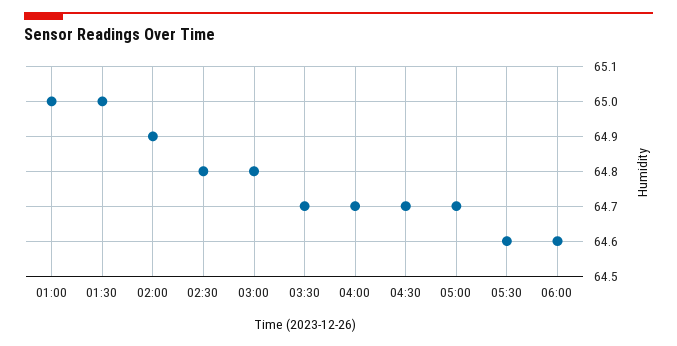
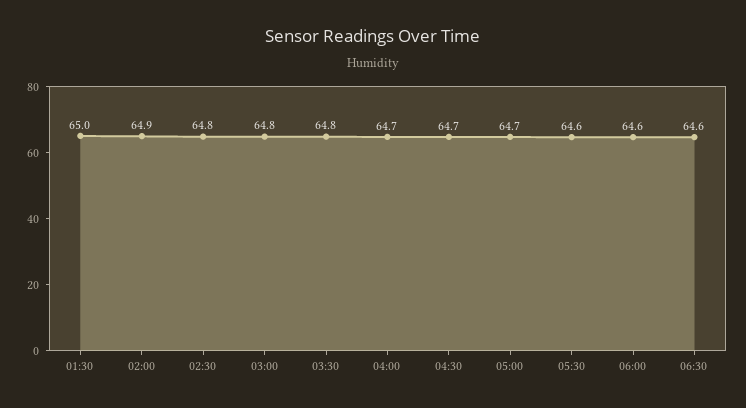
01:00: 65 -> none
03:30: 64.7 -> 64.8
06:30: none -> 64.6

